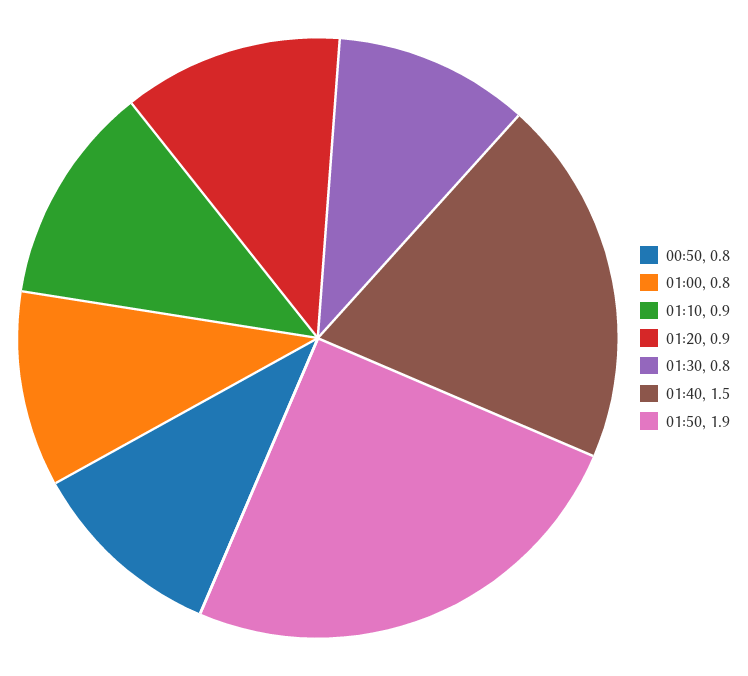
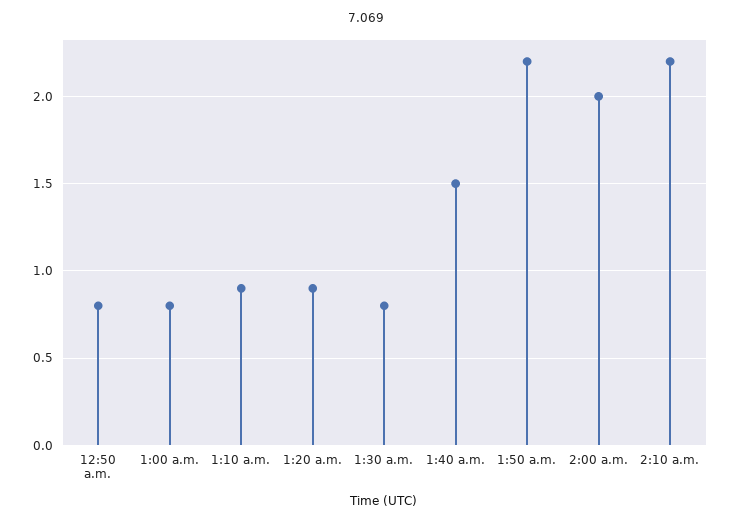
01:50: 1.9 -> 2.2
2:00 a.m.: none -> 2
2:10 a.m.: none -> 2.2

